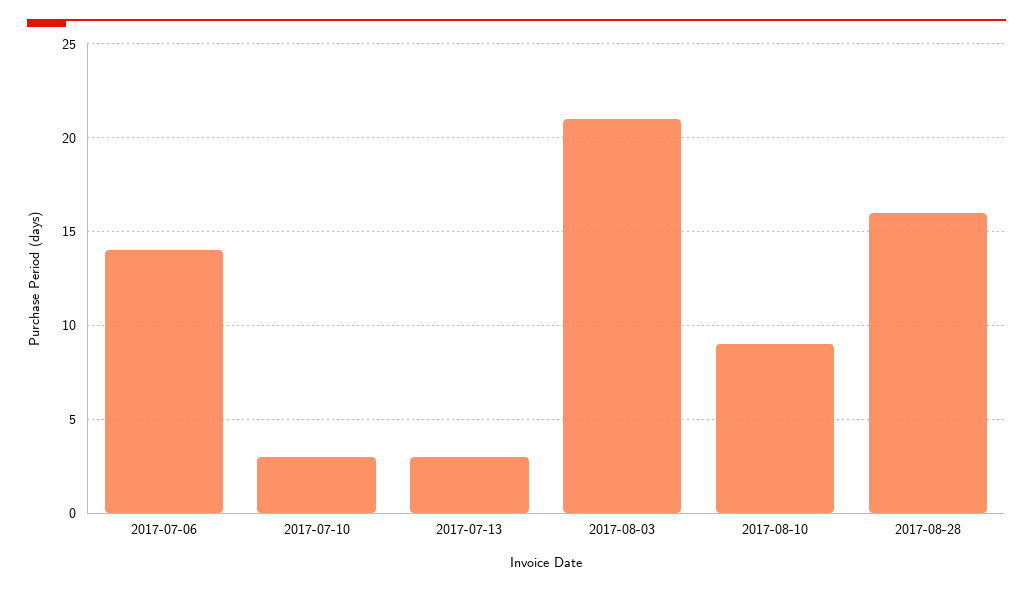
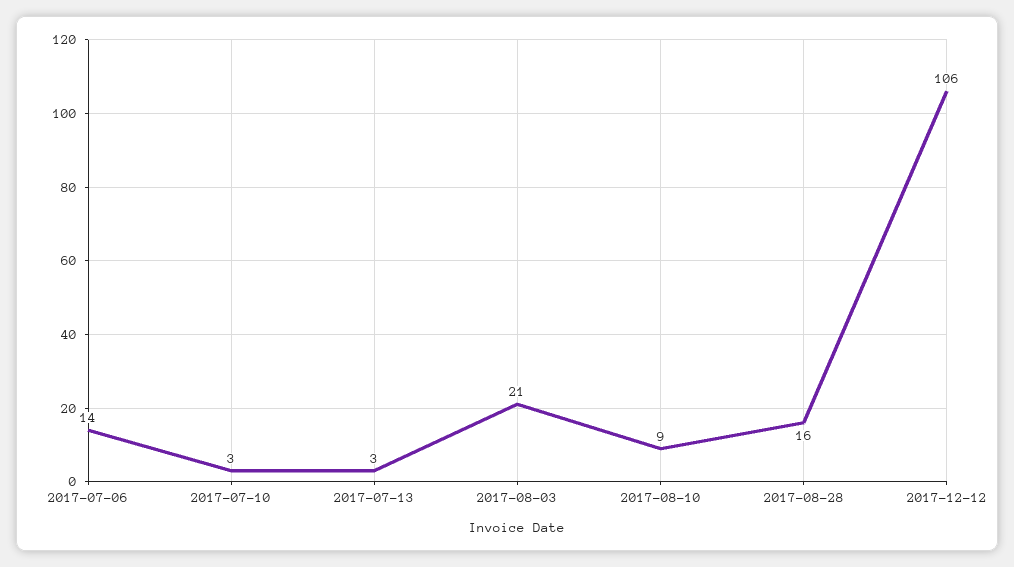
2017-12-12: none -> 106

